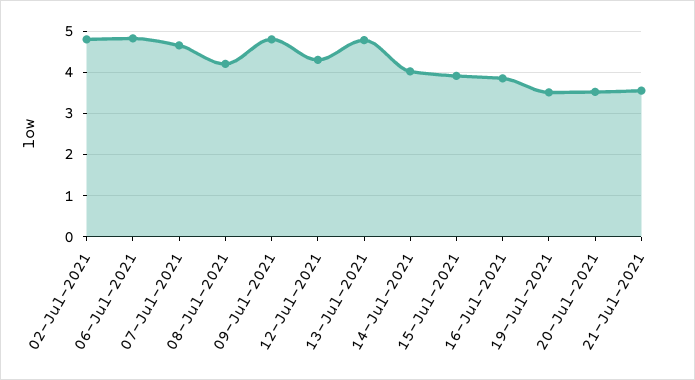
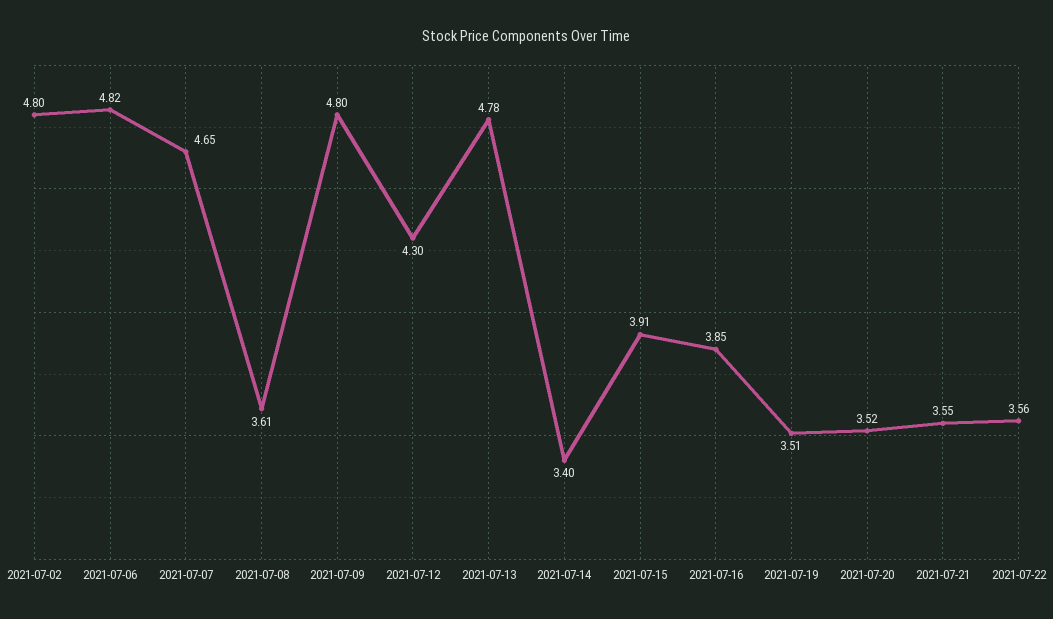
08-Jul-2021: 4.2 -> 3.61
14-Jul-2021: 4 -> 3.4
2021-07-22: none -> 3.56

